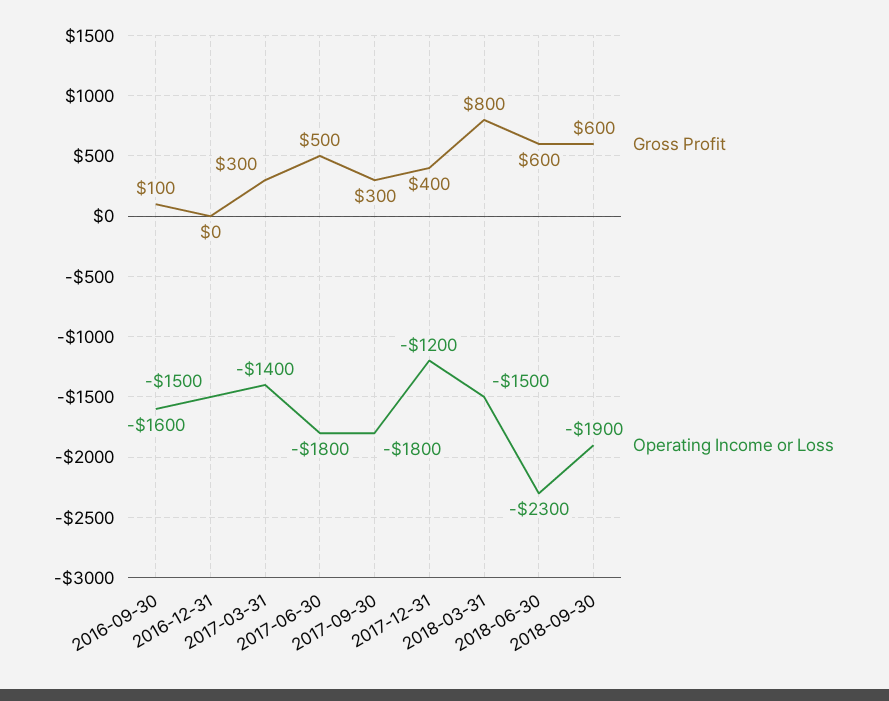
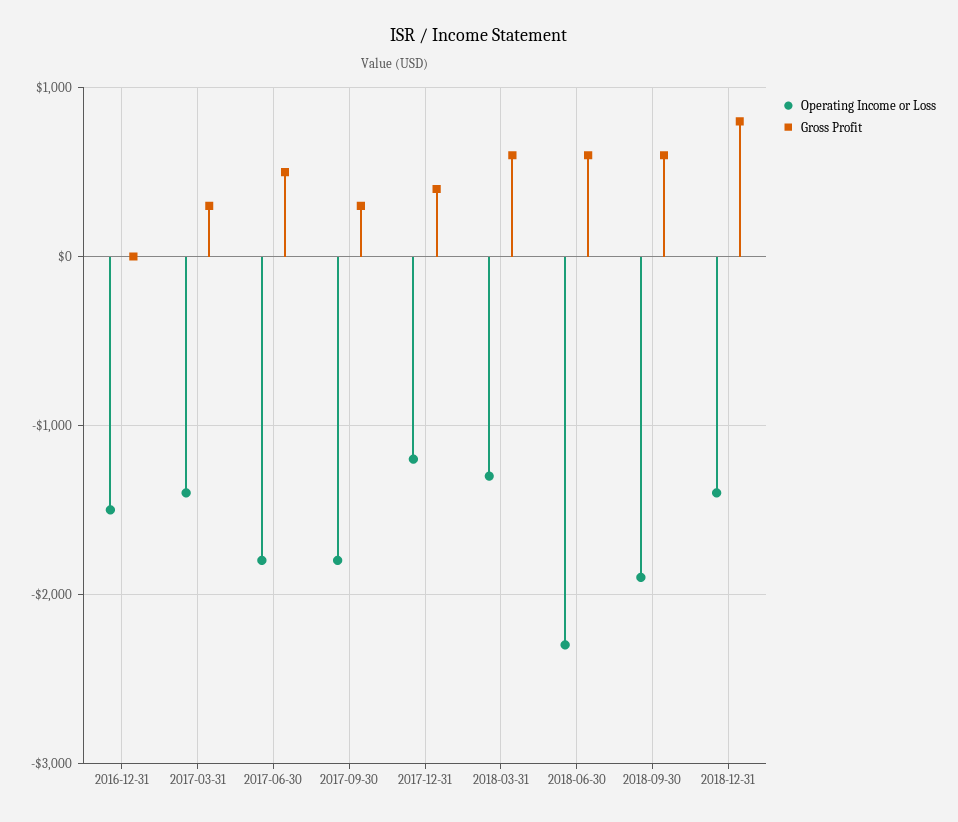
Gross Profit, 2016-09-30: 100 -> none
Operating Income or Loss, 2016-09-30: -1600 -> none
Gross Profit, 2018-03-31: 800 -> 600
Operating Income or Loss, 2018-03-31: -1500 -> -1300
Operating Income or Loss, 2018-12-31: none -> -1400
Gross Profit, 2018-12-31: none -> 800

